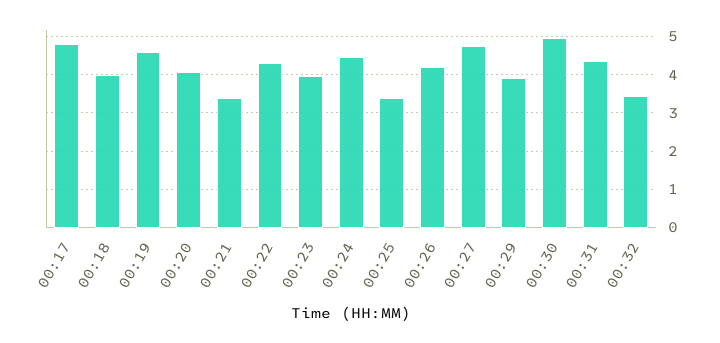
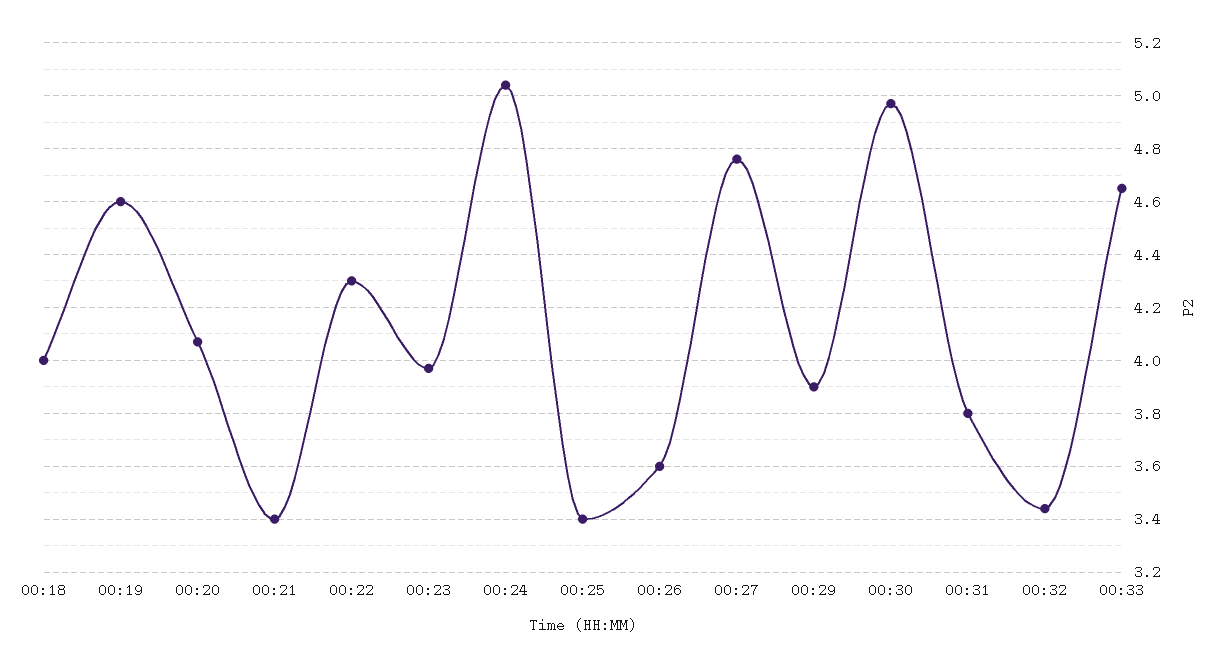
00:17: 4.8 -> none
00:24: 4.4 -> 5.05
00:26: 4.2 -> 3.6
00:31: 4.4 -> 3.8
00:33: none -> 4.65

